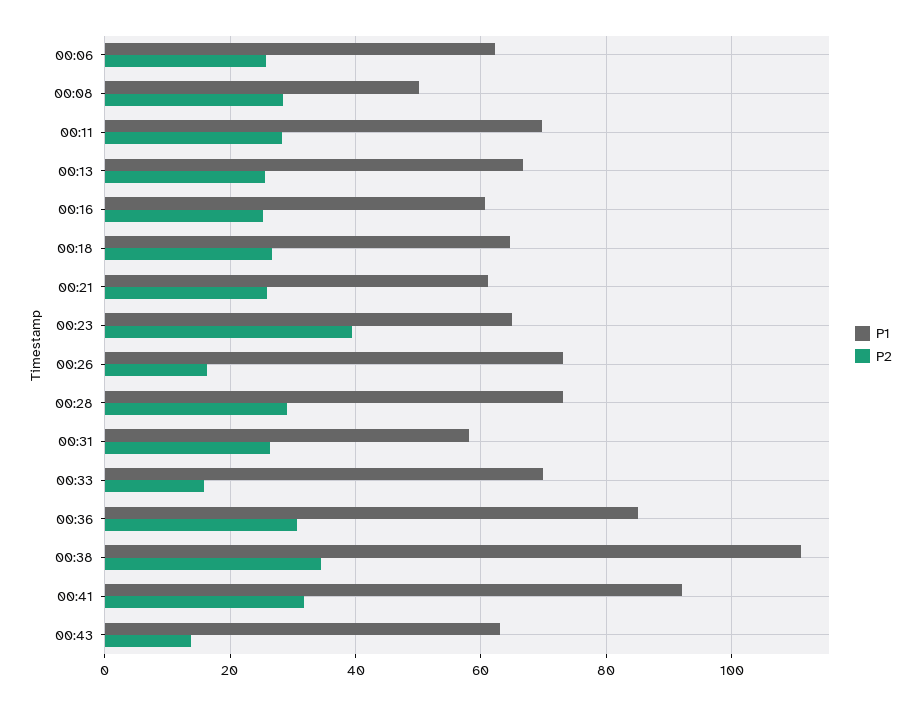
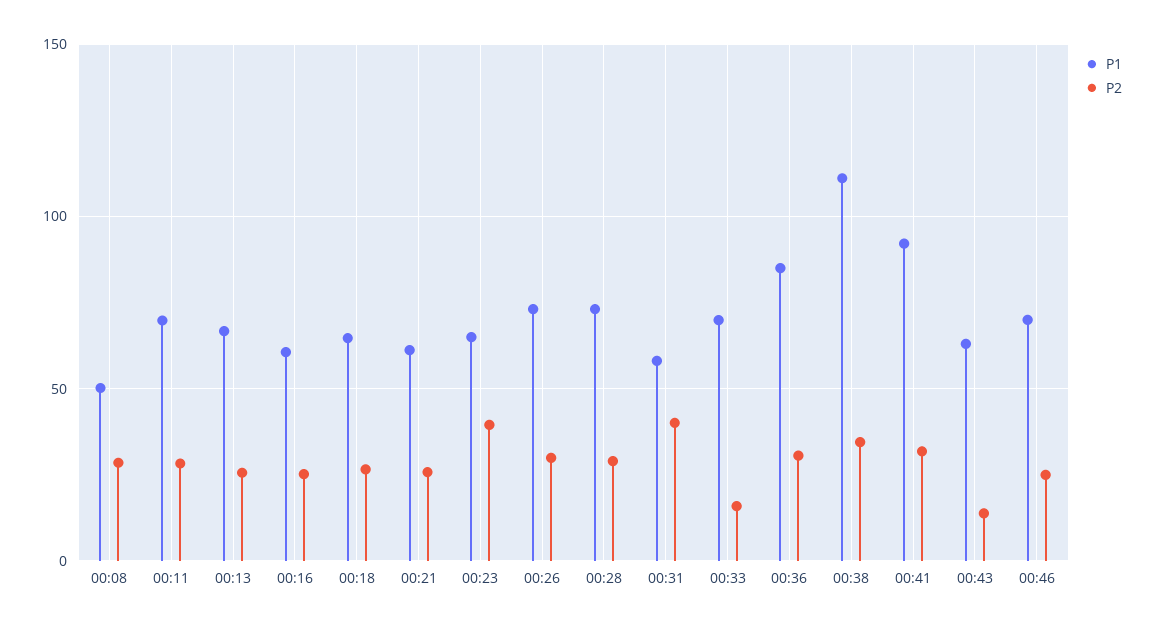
P1, 00:06: 62 -> none
P2, 00:06: 26 -> none
P2, 00:26: 16 -> 30
P2, 00:31: 26 -> 40
P1, 00:46: none -> 70
P2, 00:46: none -> 25

